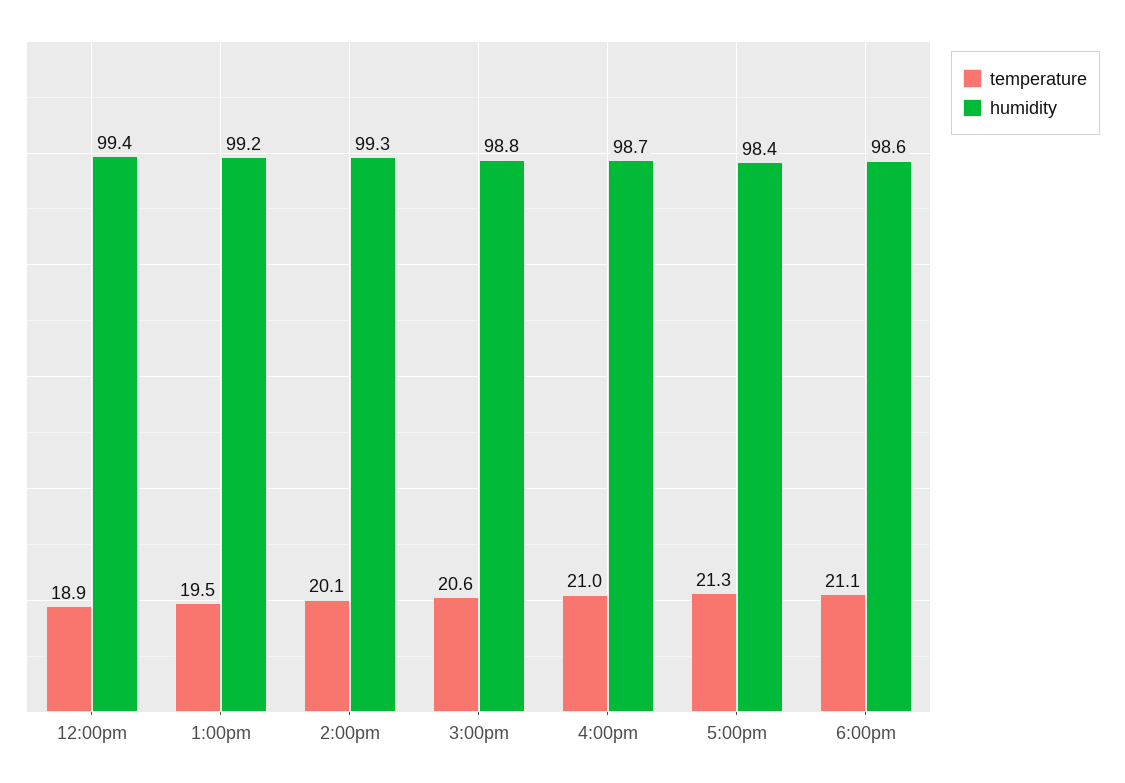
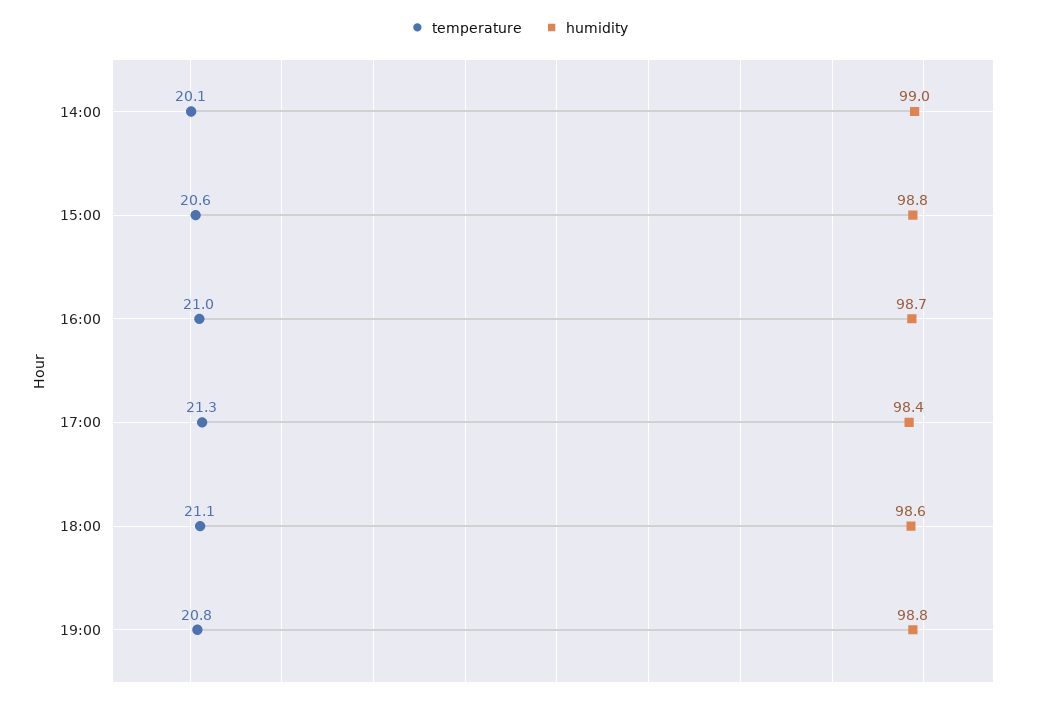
temperature, 12:00pm: 18.9 -> none
humidity, 12:00pm: 99.4 -> none
temperature, 1:00pm: 19.5 -> none
humidity, 1:00pm: 99.2 -> none
humidity, 2:00pm: 99.3 -> 99
temperature, 19:00: none -> 20.8
humidity, 19:00: none -> 98.8

